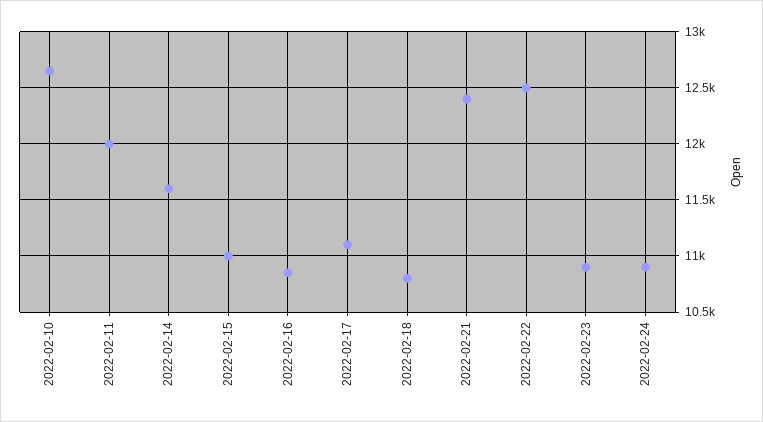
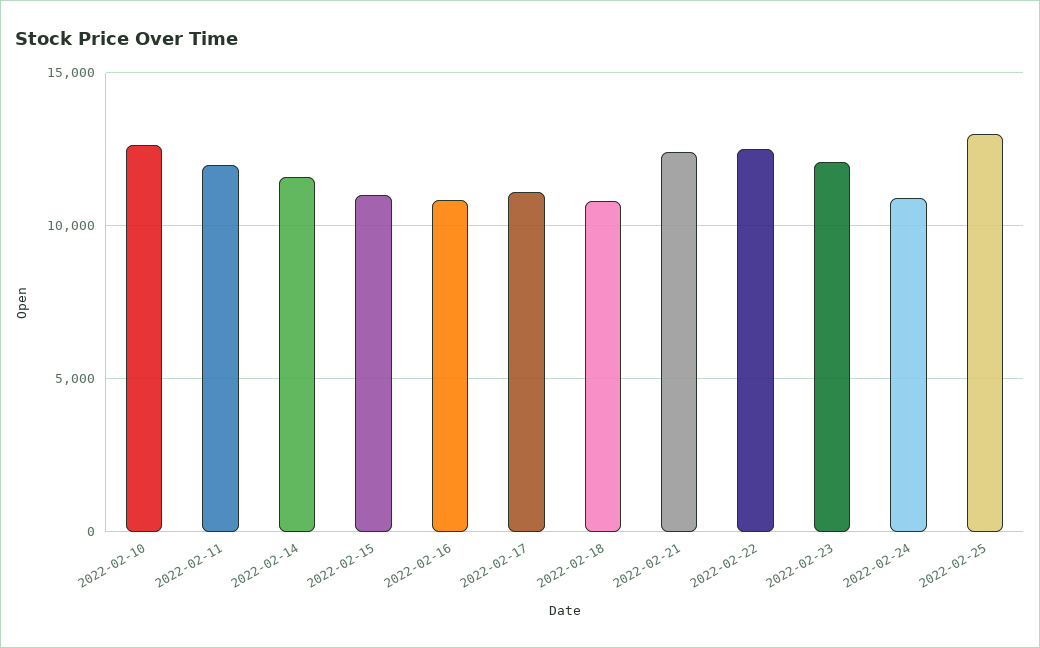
2022-02-23: 10900 -> 12000
2022-02-25: none -> 13000

